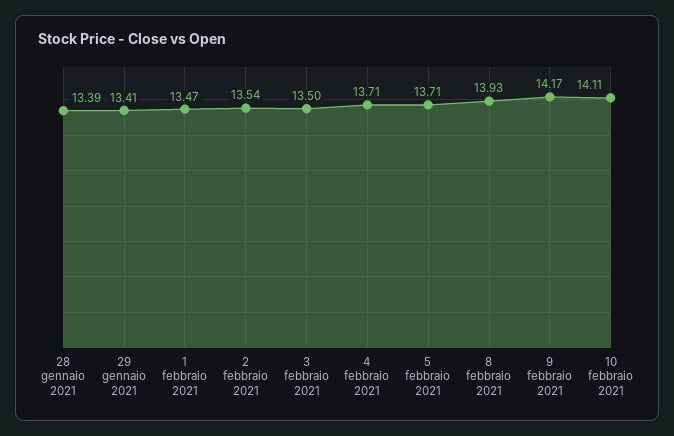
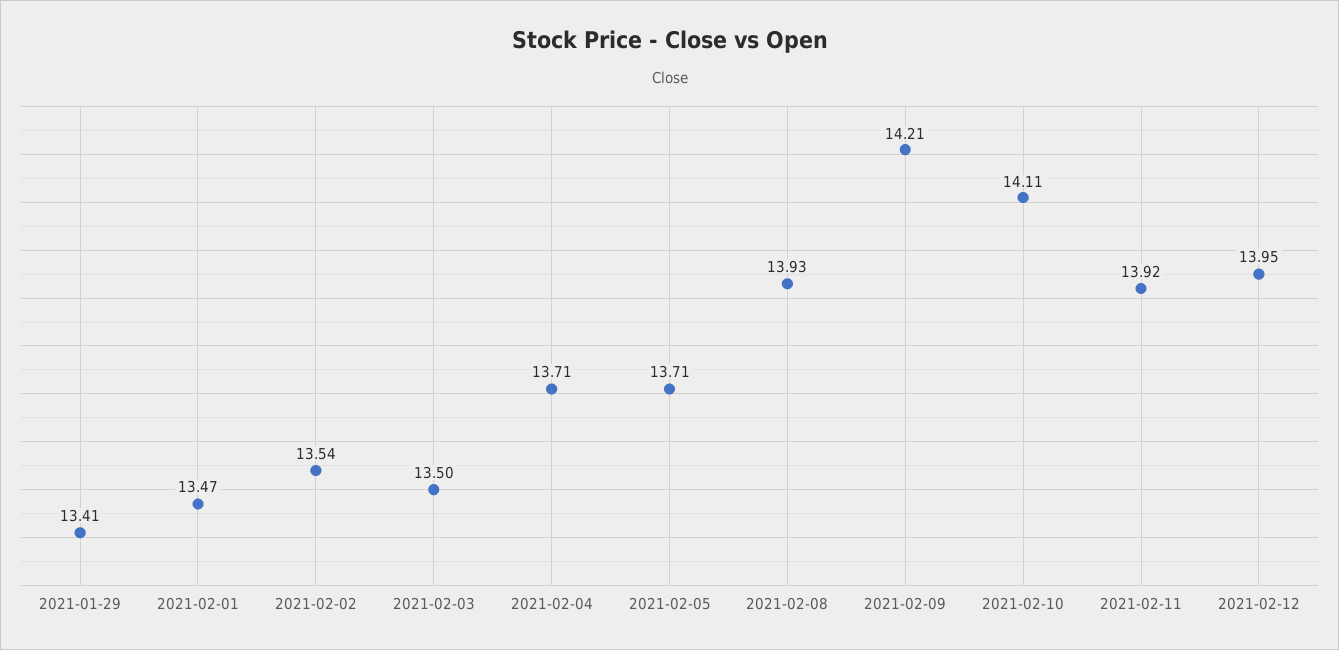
28 gennaio 2021: 13.39 -> none
9 febbraio 2021: 14.17 -> 14.21
2021-02-11: none -> 13.92
2021-02-12: none -> 13.95

